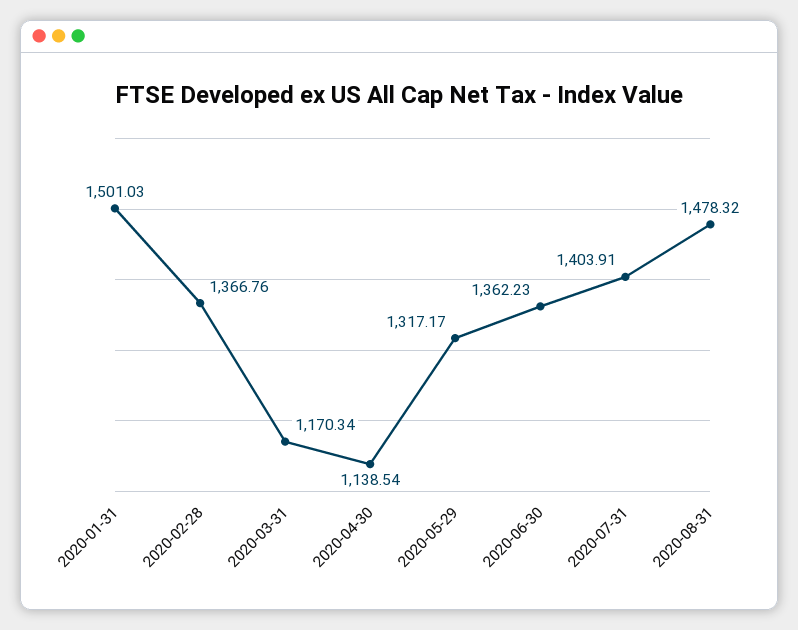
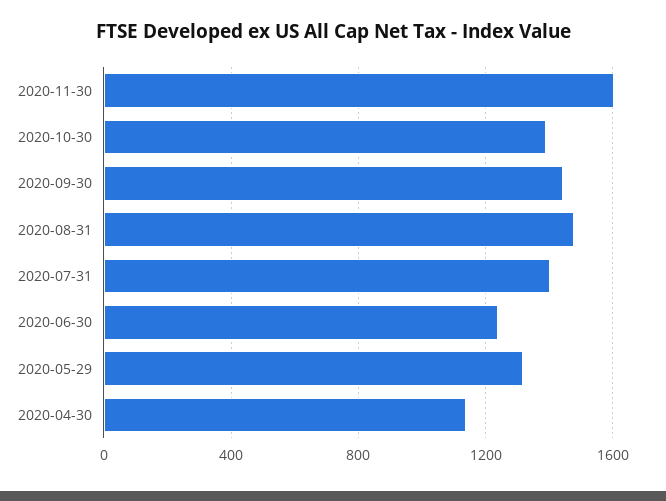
2020-01-31: 1501.03 -> none
2020-02-28: 1366.76 -> none
2020-03-31: 1170.34 -> none
2020-06-30: 1362.23 -> 1250
2020-11-30: none -> 1600
2020-10-30: none -> 1400
2020-09-30: none -> 1450

